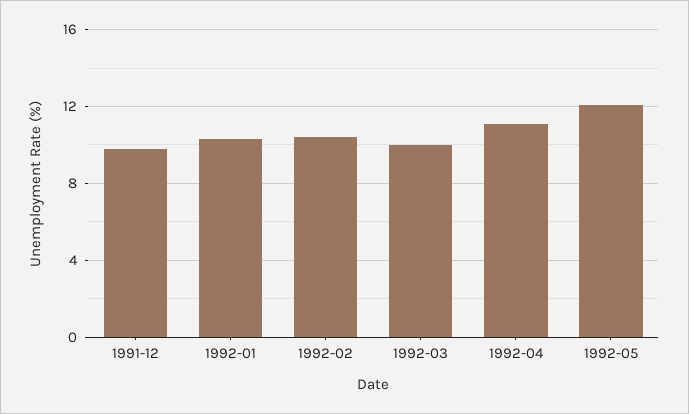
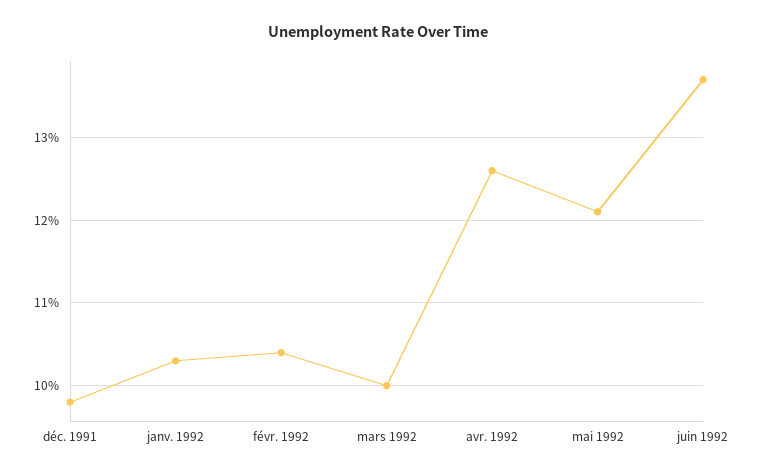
1992-04: 11 -> 12.6
juin 1992: none -> 13.7

